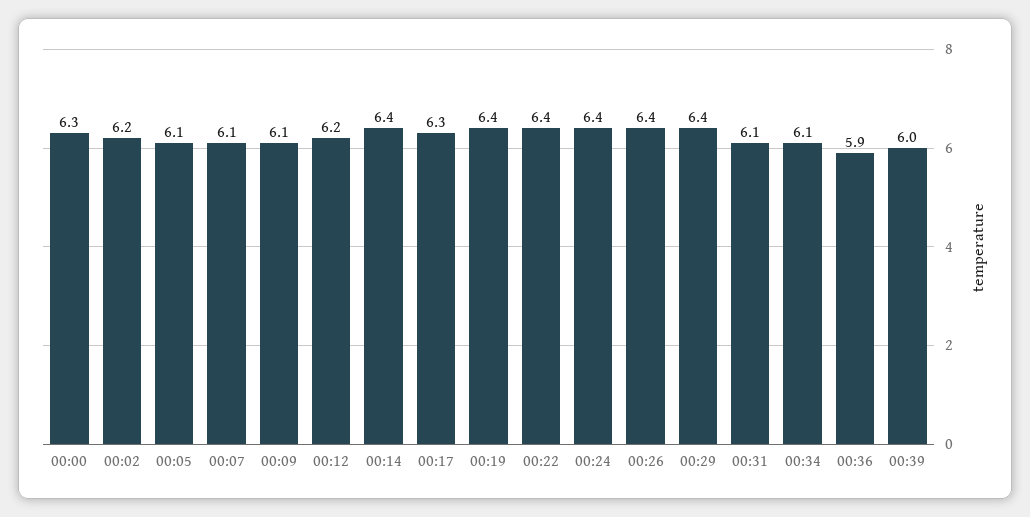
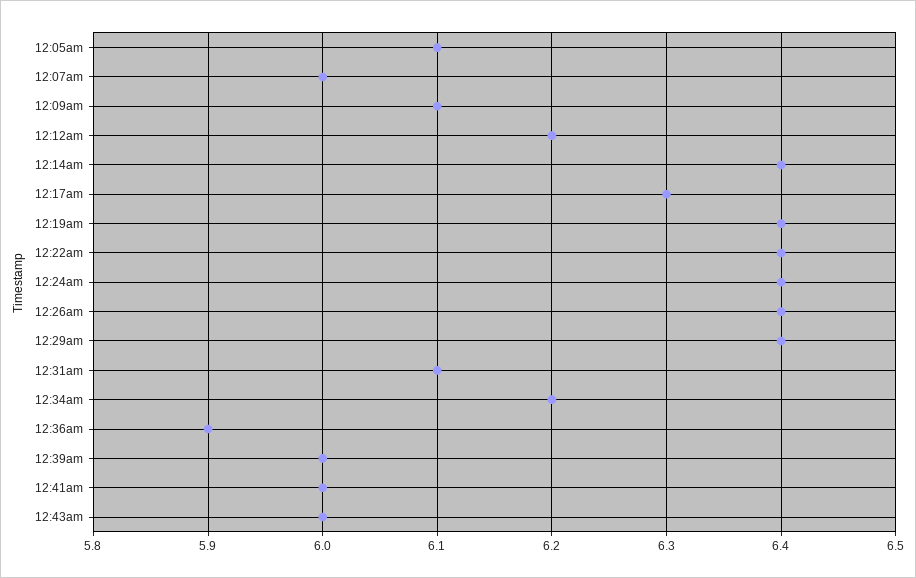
00:00: 6.3 -> none
00:02: 6.2 -> none
00:07: 6.1 -> 6
00:34: 6.1 -> 6.2
12:41am: none -> 6
12:43am: none -> 6

